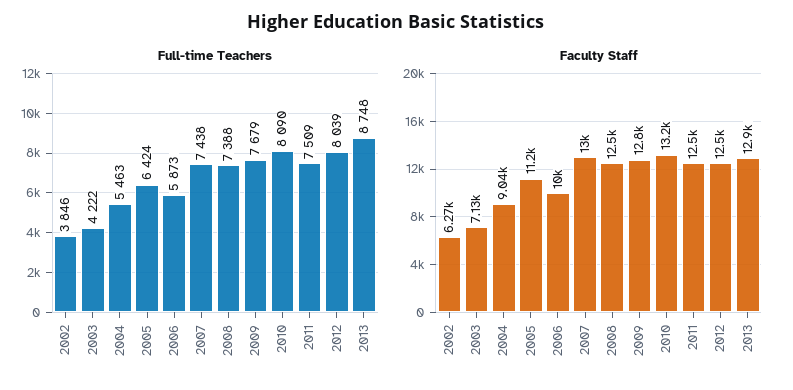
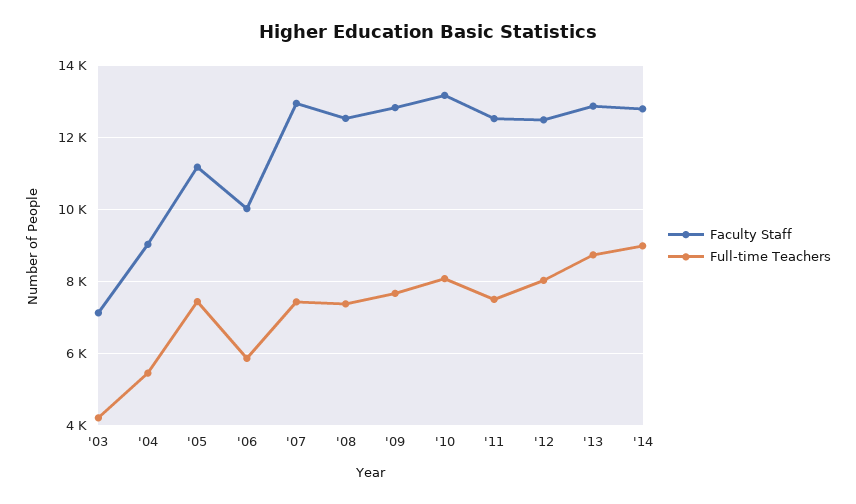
Full-time Teachers, 2002: 3846 -> none
Full-time Teachers, 2005: 6424 -> 7400
Faculty Staff, 2002: 6270 -> none
Faculty Staff, '14: none -> 12800
Full-time Teachers, '14: none -> 9000

